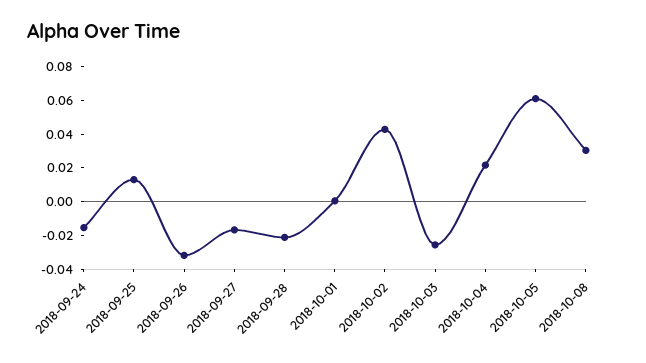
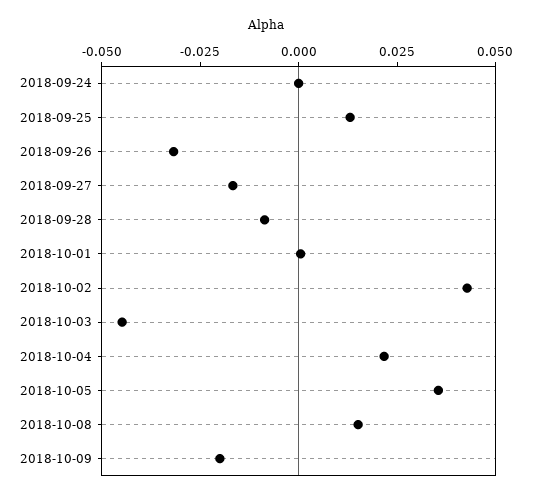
2018-09-24: -0.015 -> 0
2018-09-28: -0.02 -> -0.01
2018-10-03: -0.025 -> -0.045
2018-10-05: 0.06 -> 0.035
2018-10-08: 0.03 -> 0.015
2018-10-09: none -> -0.02

